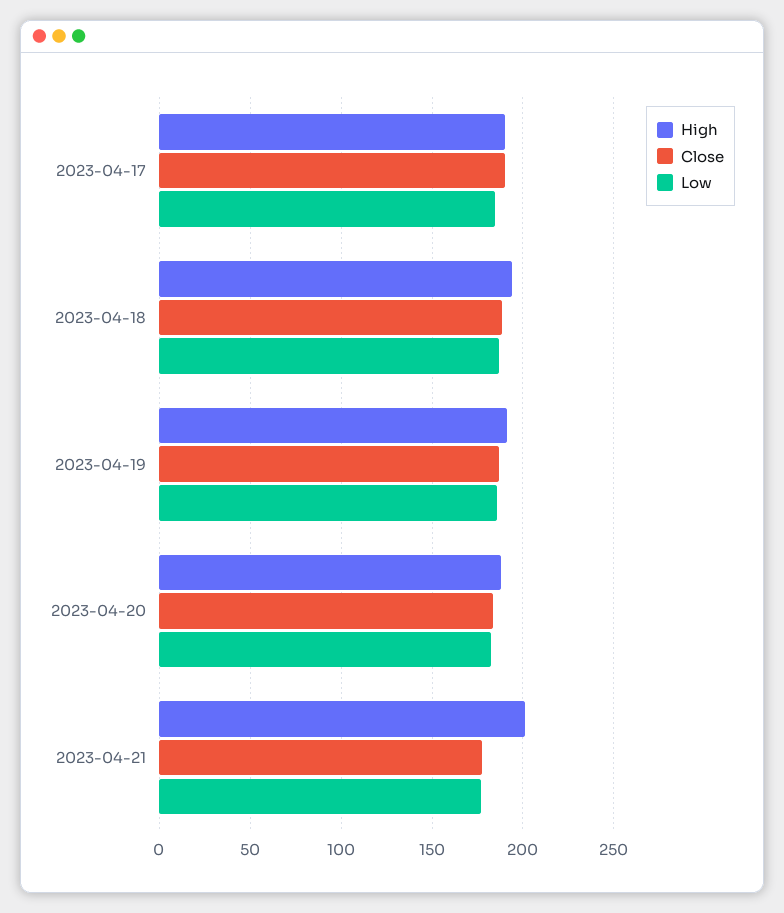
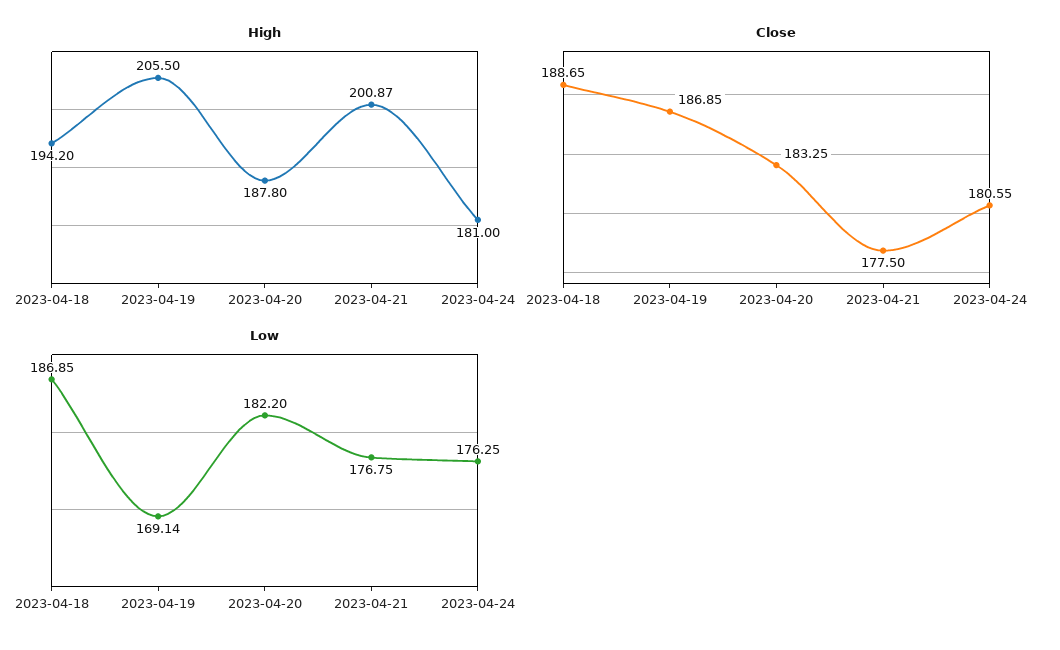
High, 2023-04-17: 190 -> none
Close, 2023-04-17: 190 -> none
Low, 2023-04-17: 185 -> none
High, 2023-04-19: 190 -> 205.5
Low, 2023-04-19: 185 -> 169.14
High, 2023-04-24: none -> 181
Close, 2023-04-24: none -> 180.55
Low, 2023-04-24: none -> 176.25

